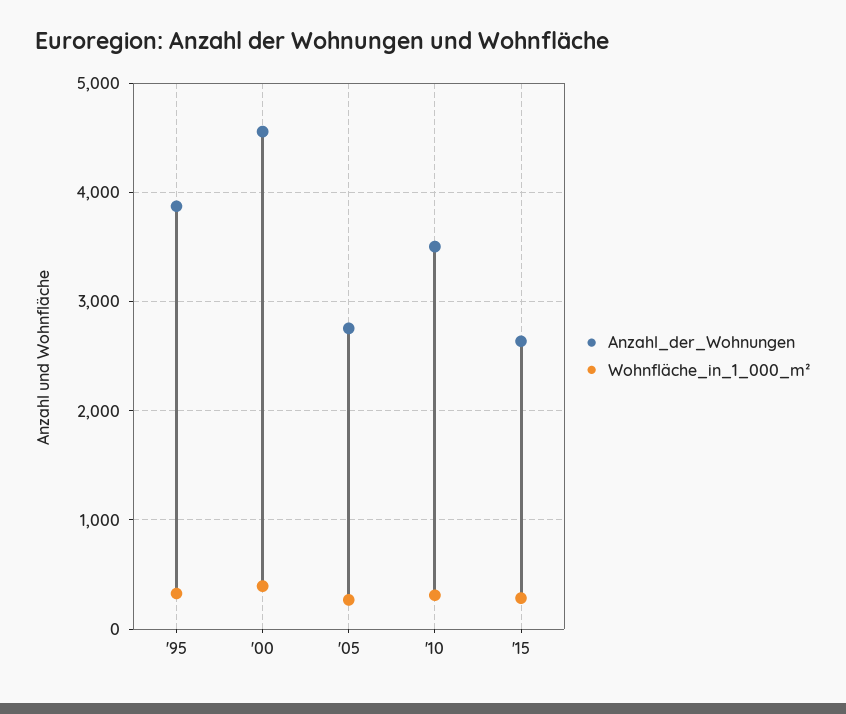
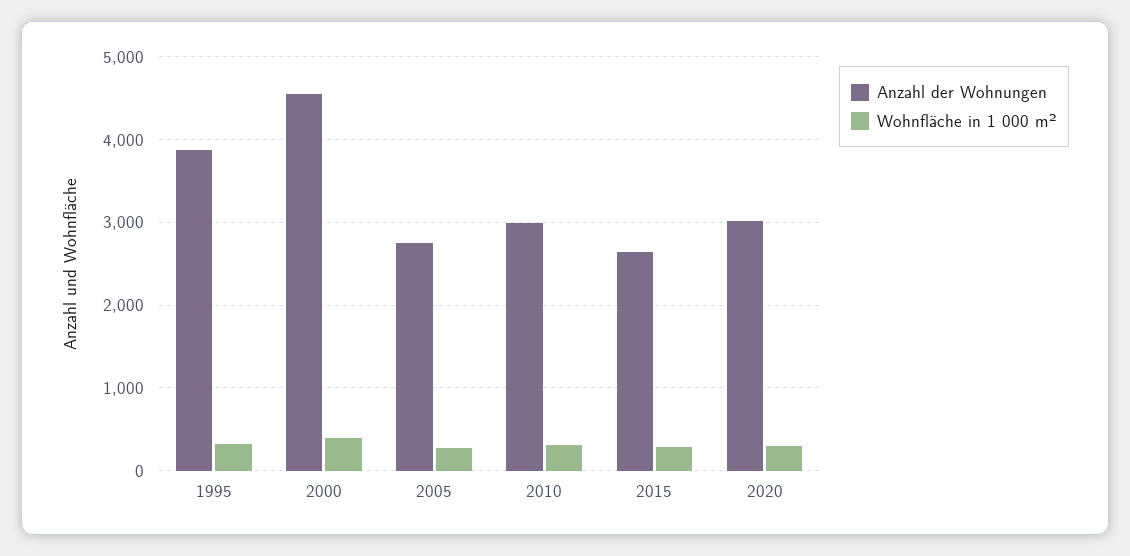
Anzahl_der_Wohnungen, '10: 3500 -> 3000
Anzahl_der_Wohnungen, 2020: none -> 3000
Wohnfläche_in_1_000_m², 2020: none -> 300

